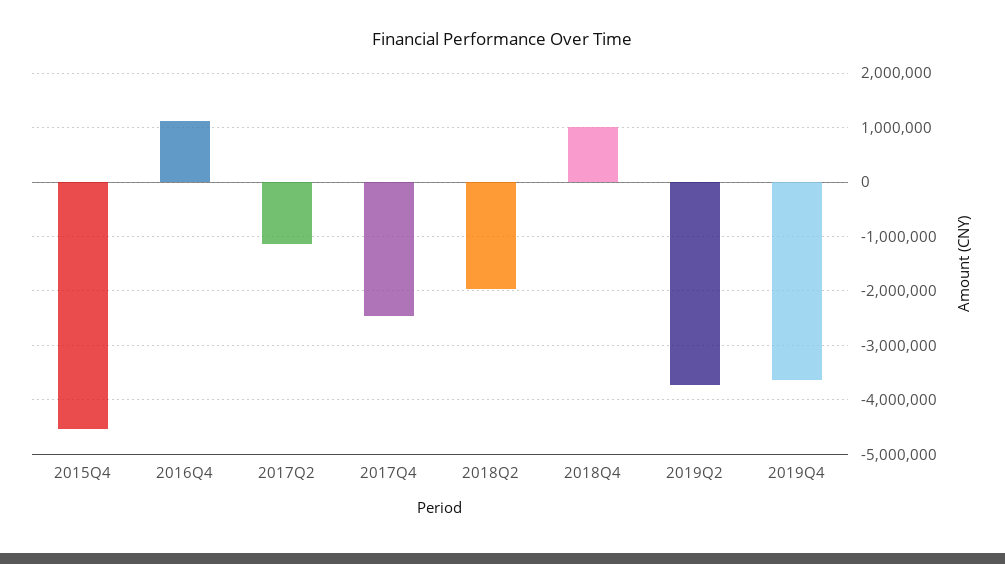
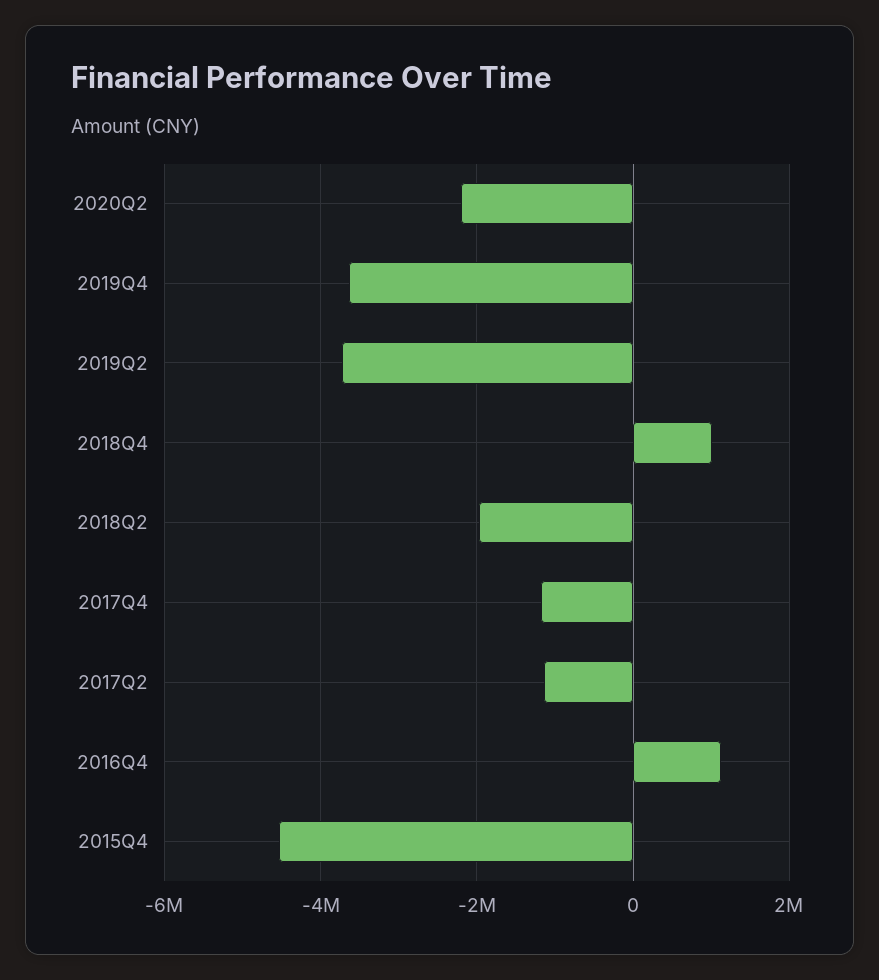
2017Q4: -2400000 -> -1200000
2020Q2: none -> -2200000

